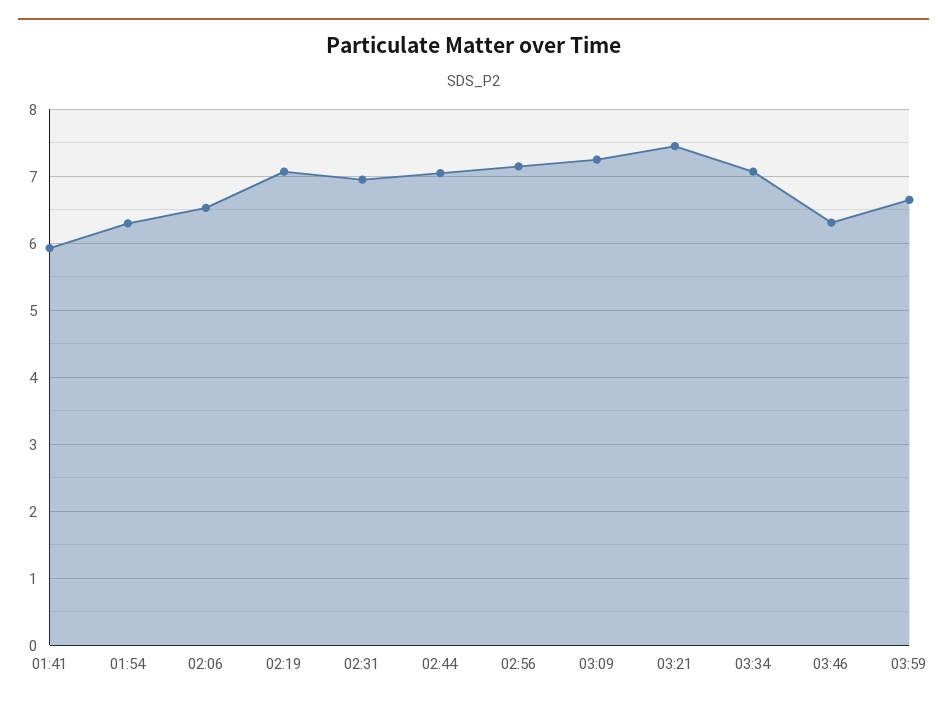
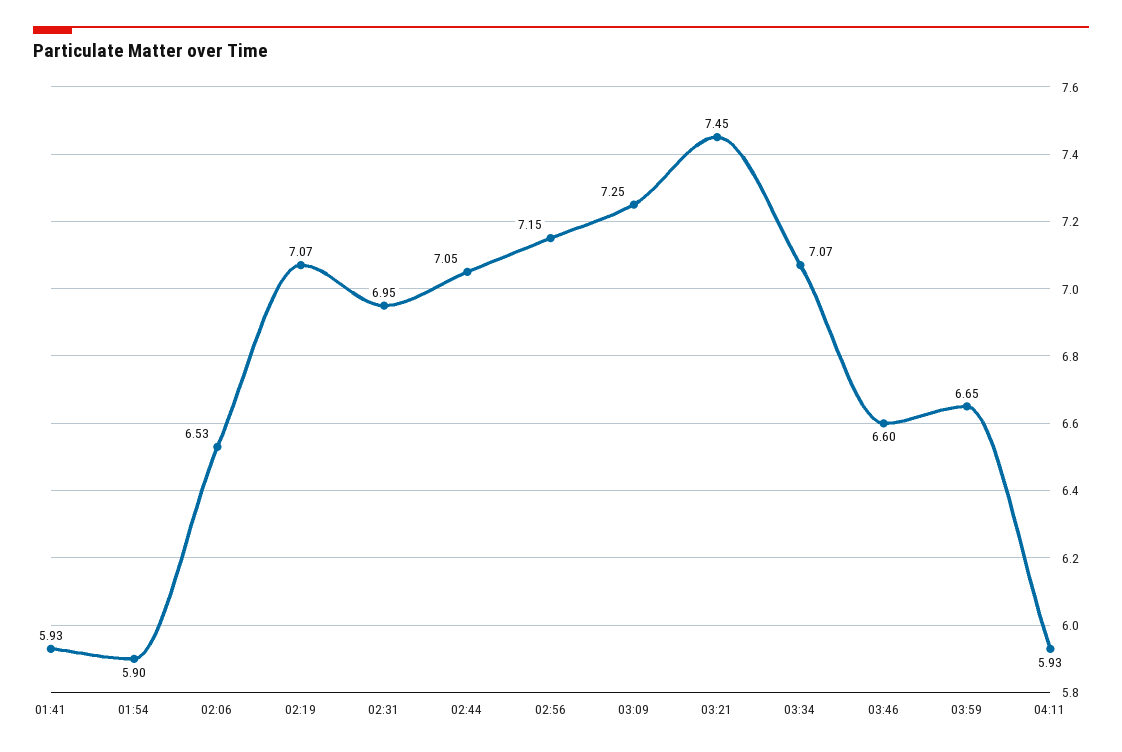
01:54: 6.3 -> 5.9
03:46: 6.3 -> 6.6
04:11: none -> 5.93

